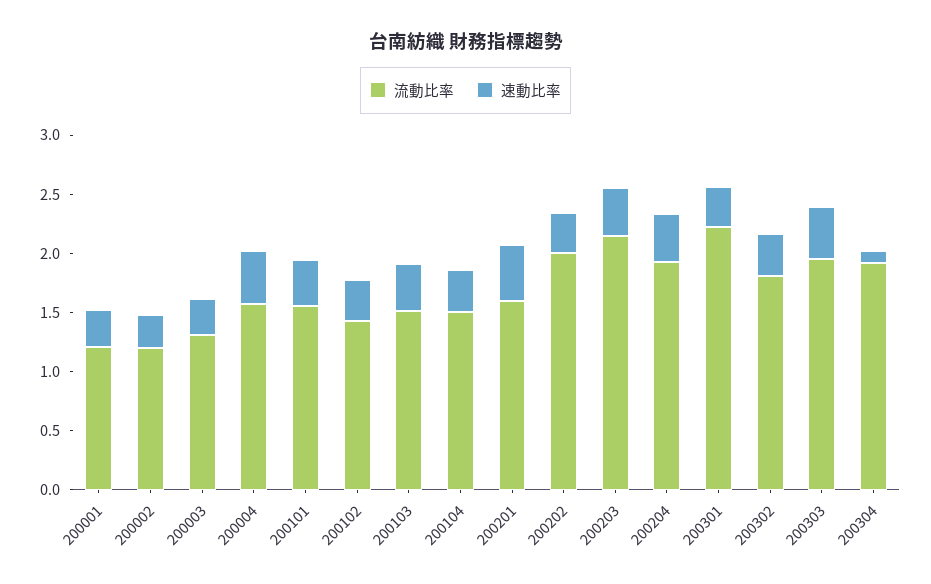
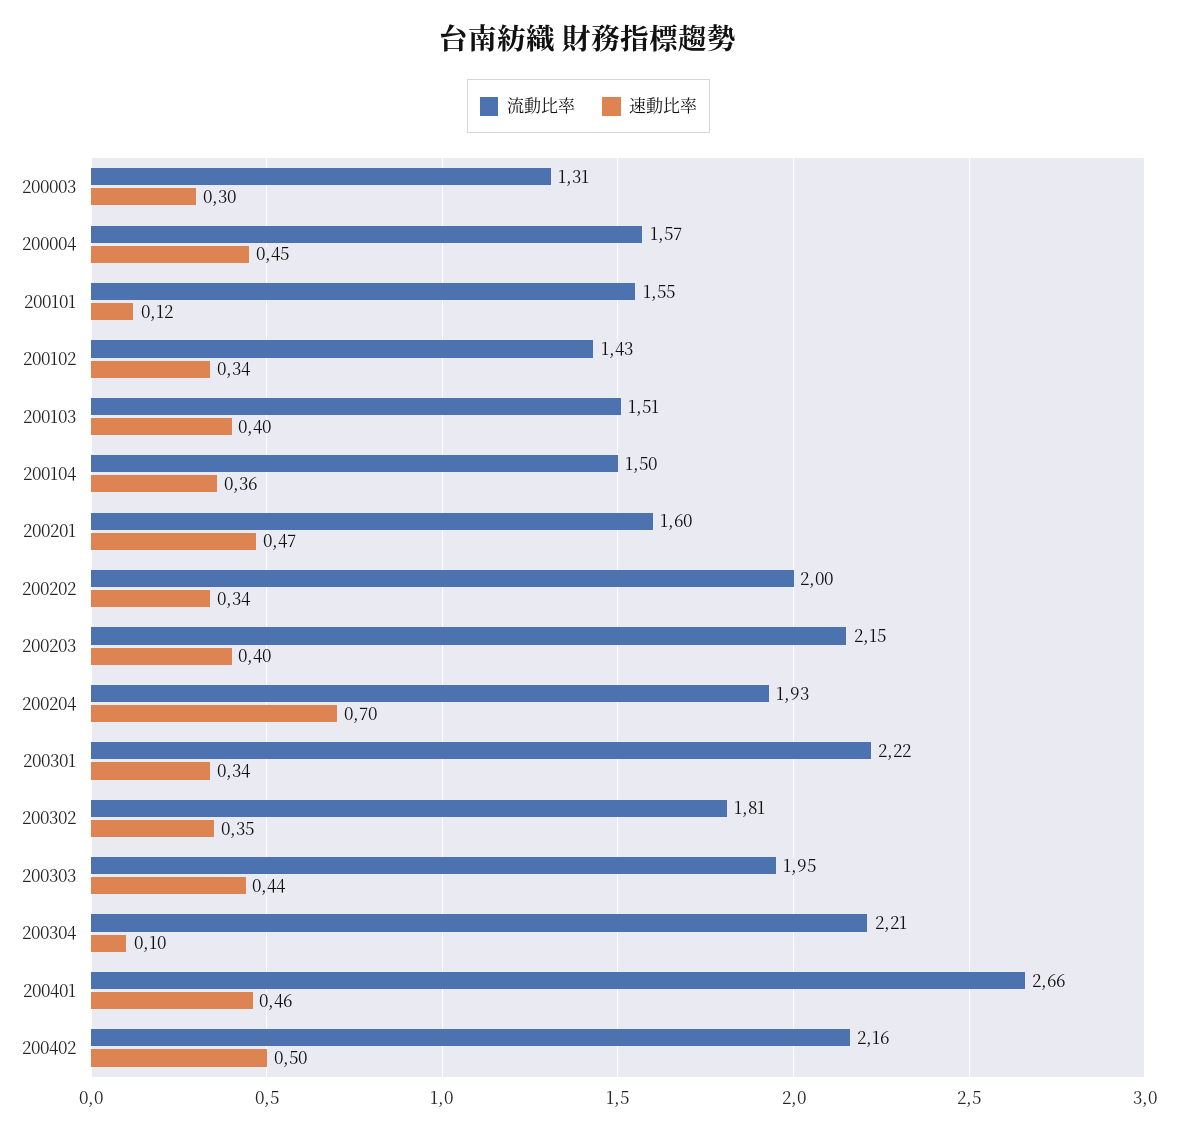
流動比率, 200001: 1.2 -> none
速動比率, 200001: 0.3 -> none
流動比率, 200002: 1.2 -> none
速動比率, 200002: 0.3 -> none
速動比率, 200101: 0.4 -> 0.12
速動比率, 200204: 0.4 -> 0.7
流動比率, 200304: 1.9 -> 2.21
流動比率, 200401: none -> 2.66
速動比率, 200401: none -> 0.46
流動比率, 200402: none -> 2.16
速動比率, 200402: none -> 0.5

